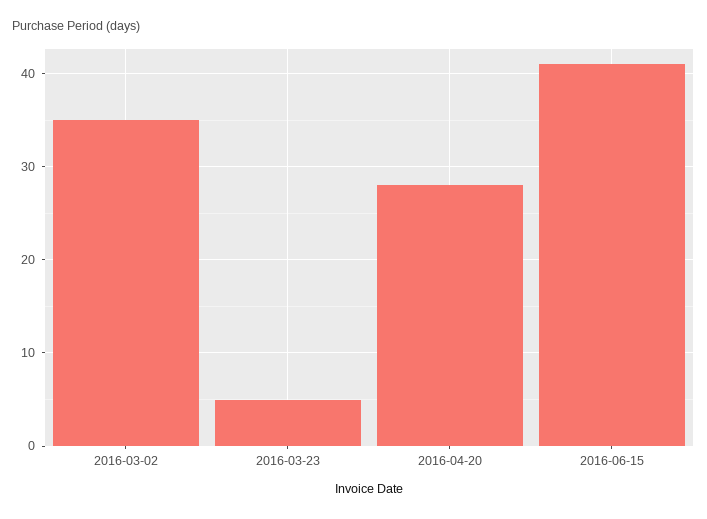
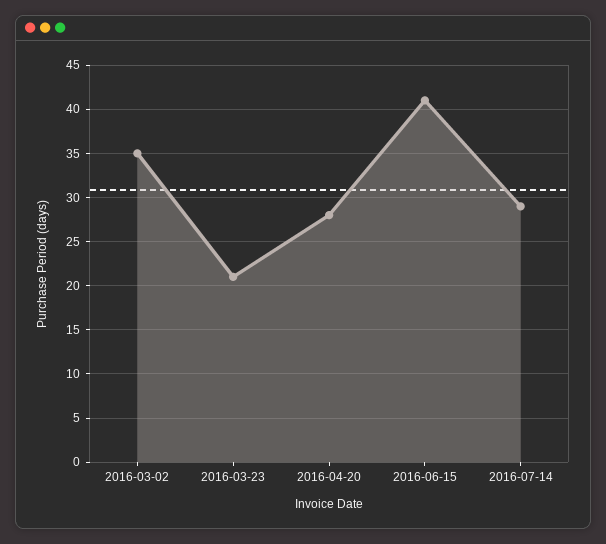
2016-03-23: 5 -> 21
2016-07-14: none -> 29

